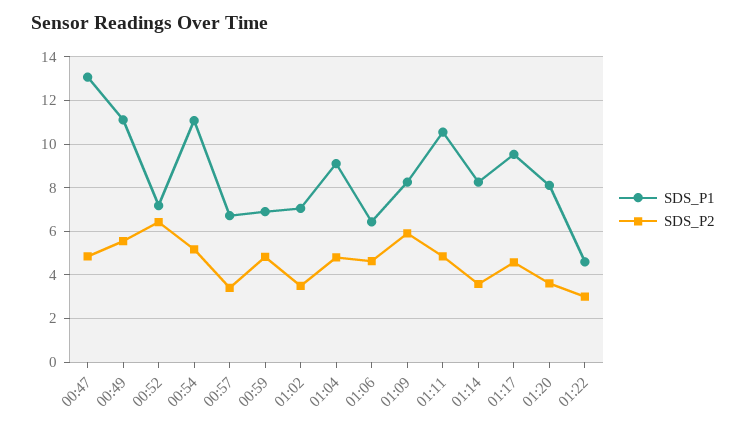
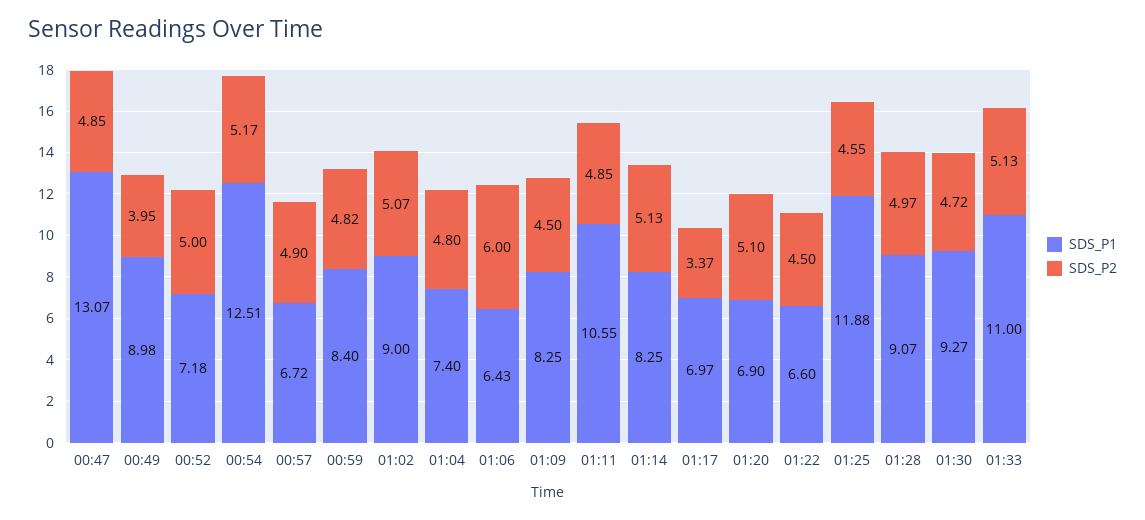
SDS_P1, 00:49: 11 -> 8.98
SDS_P2, 00:49: 5.5 -> 3.95
SDS_P2, 00:52: 6.5 -> 5
SDS_P1, 00:54: 11 -> 12.51
SDS_P2, 00:57: 3.5 -> 4.9
SDS_P1, 00:59: 7 -> 8.4
SDS_P1, 01:02: 7 -> 9
SDS_P2, 01:02: 3.5 -> 5.07
SDS_P1, 01:04: 9 -> 7.4
SDS_P2, 01:06: 4.5 -> 6
SDS_P2, 01:09: 6 -> 4.5
SDS_P2, 01:14: 3.5 -> 5.13
SDS_P1, 01:17: 9.5 -> 6.97
SDS_P2, 01:17: 4.5 -> 3.37
SDS_P1, 01:20: 8 -> 6.9
SDS_P2, 01:20: 3.5 -> 5.1
SDS_P1, 01:22: 4.5 -> 6.6
SDS_P2, 01:22: 3 -> 4.5
SDS_P1, 01:25: none -> 11.88
SDS_P2, 01:25: none -> 4.55
SDS_P1, 01:28: none -> 9.07
SDS_P2, 01:28: none -> 4.97
SDS_P1, 01:30: none -> 9.27
SDS_P2, 01:30: none -> 4.72
SDS_P1, 01:33: none -> 11
SDS_P2, 01:33: none -> 5.13

